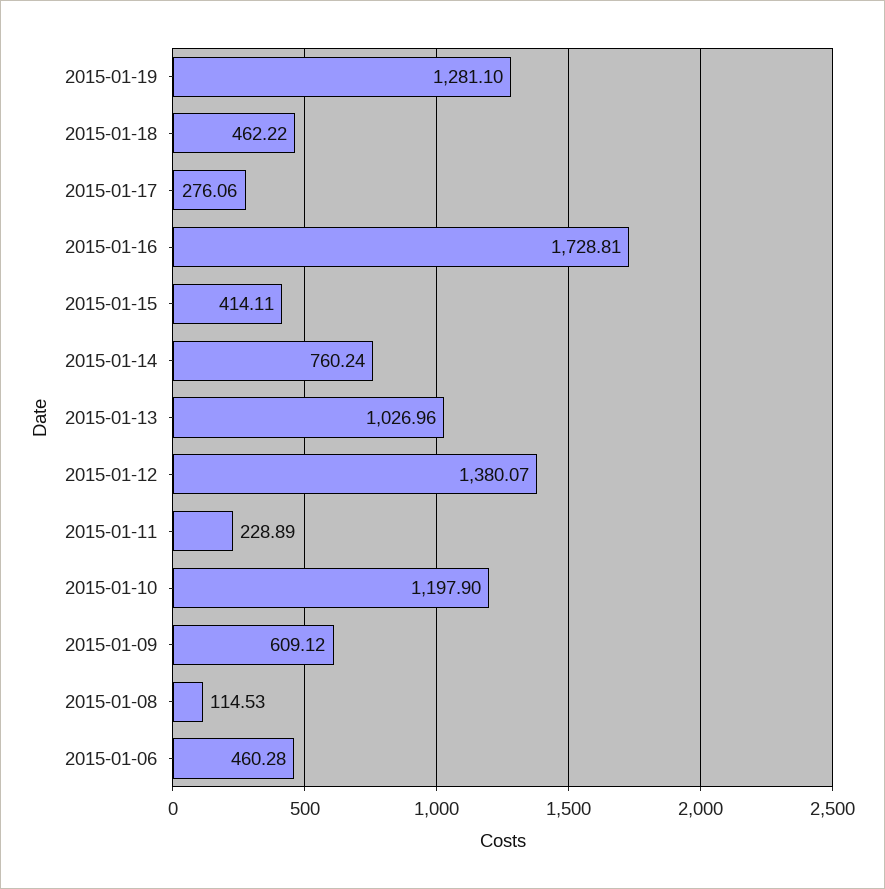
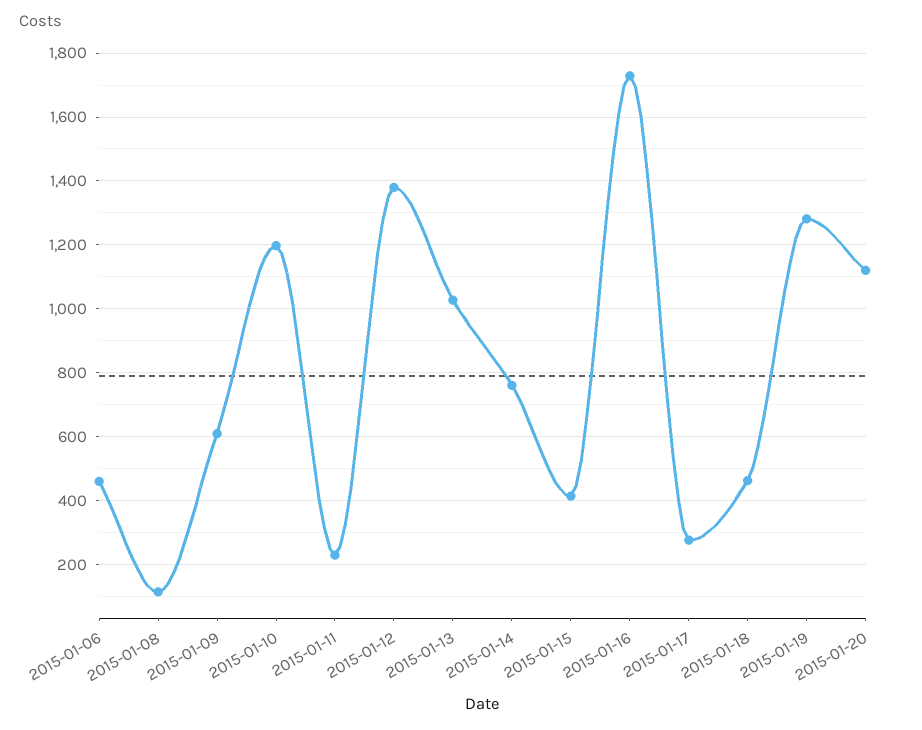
2015-01-20: none -> 1120

